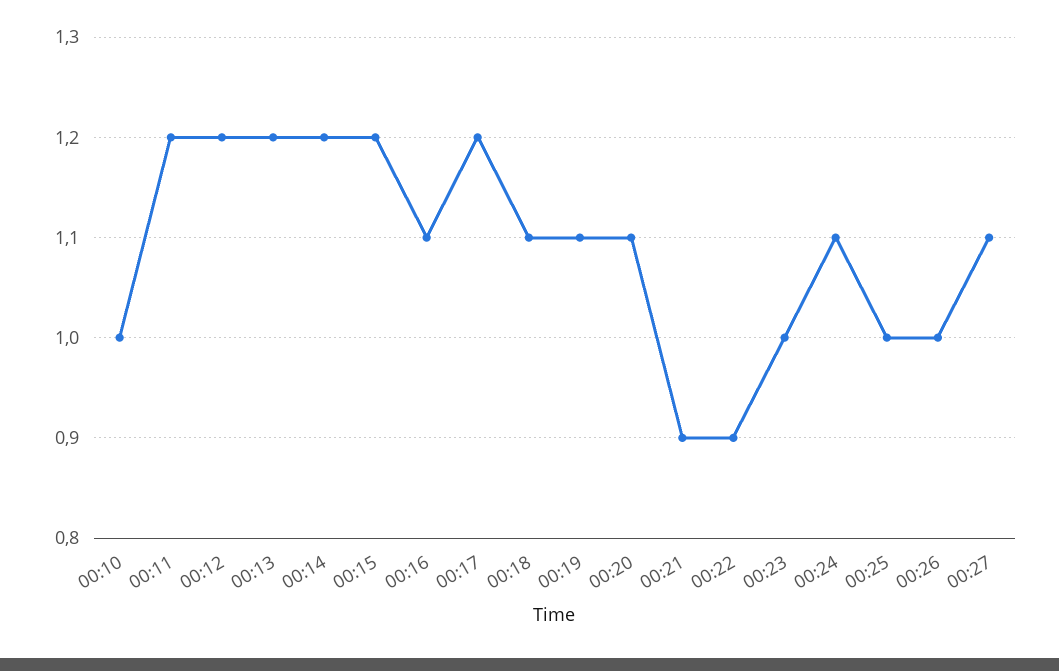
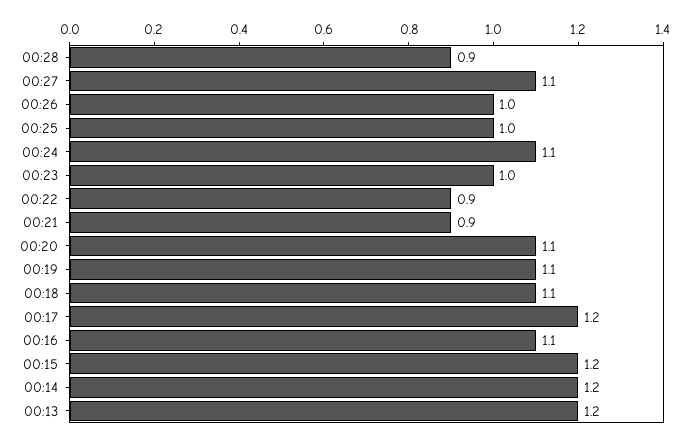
00:10: 1 -> none
00:11: 1.2 -> none
00:12: 1.2 -> none
00:28: none -> 0.9

